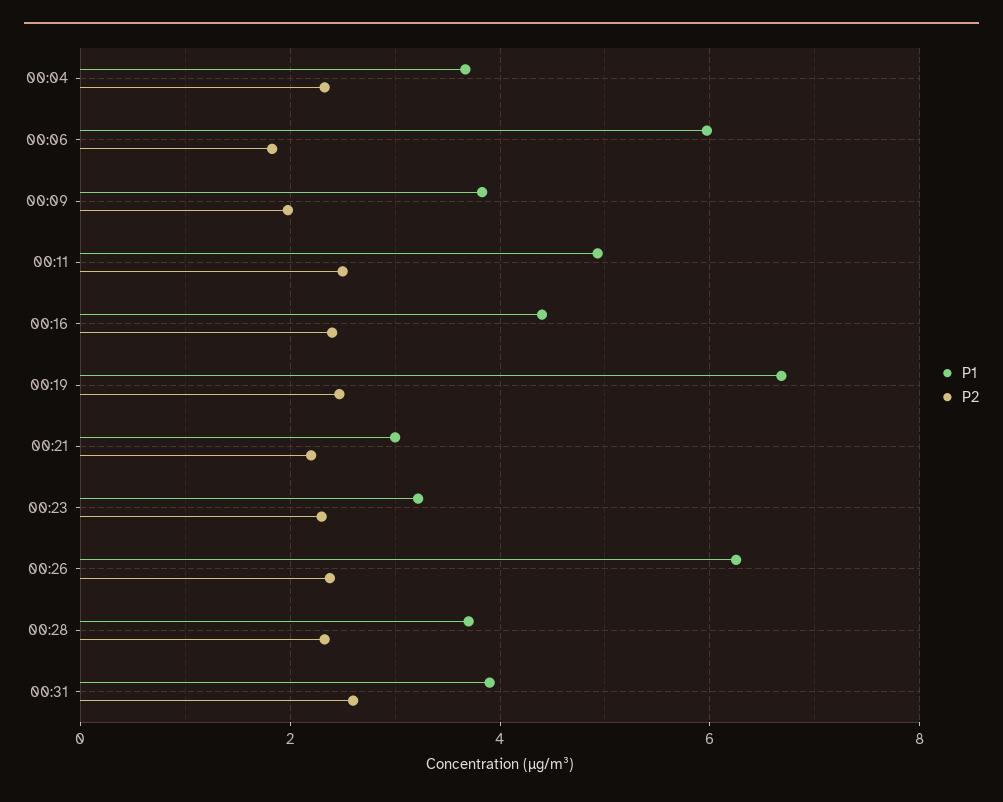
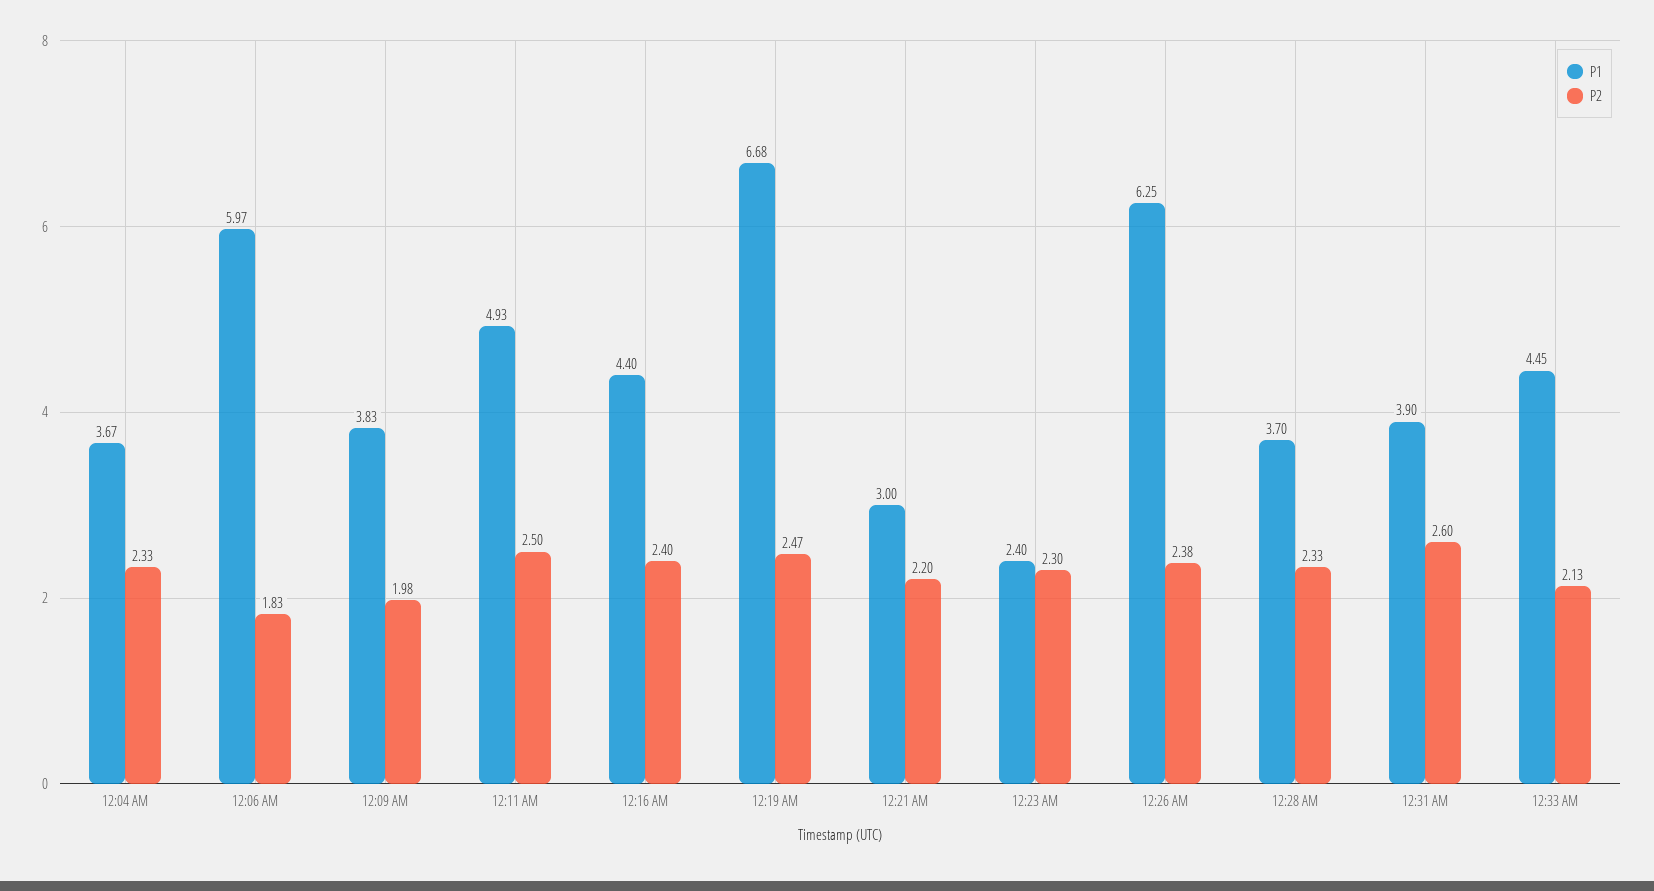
P1, 00:23: 3.2 -> 2.4
P1, 12:33 AM: none -> 4.45
P2, 12:33 AM: none -> 2.13

